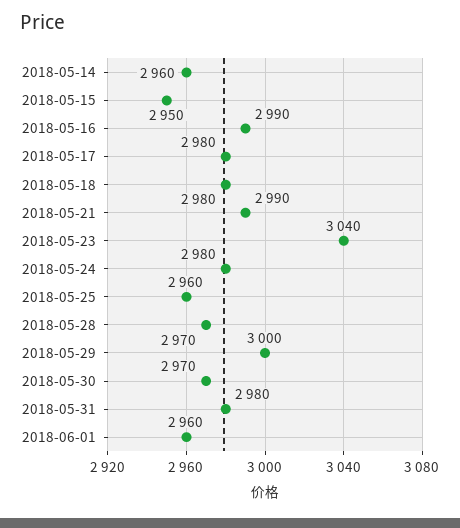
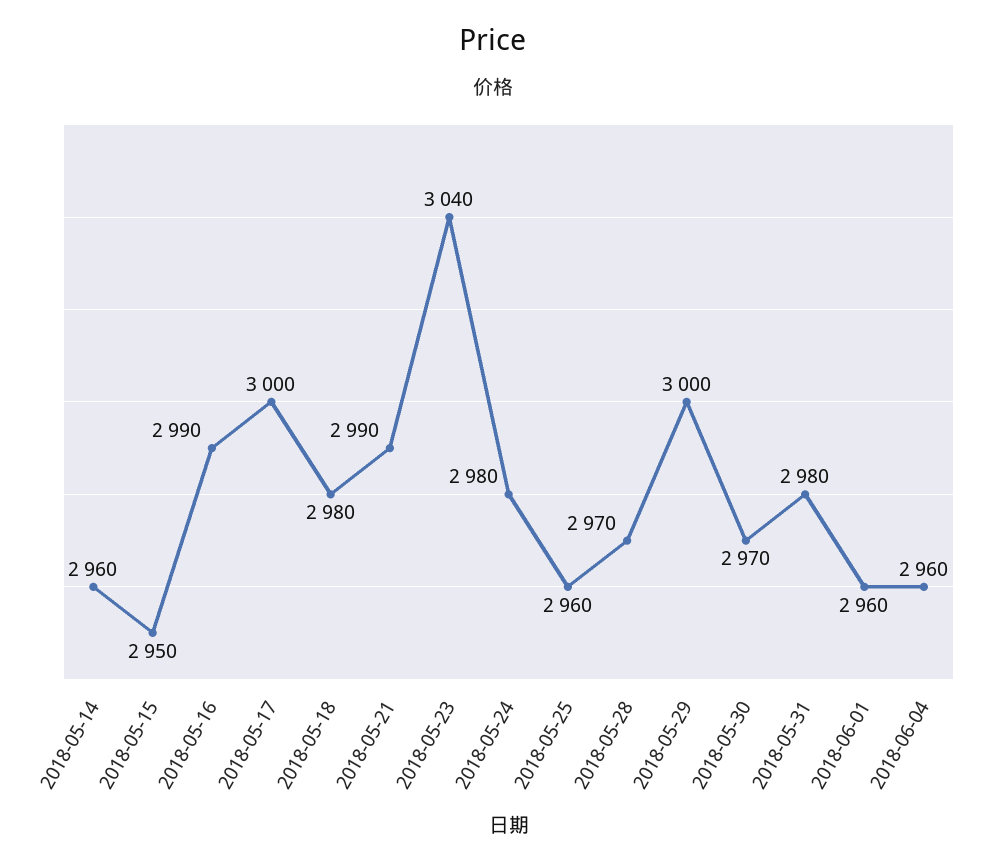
2018-05-17: 2980 -> 3000
2018-06-04: none -> 2960

